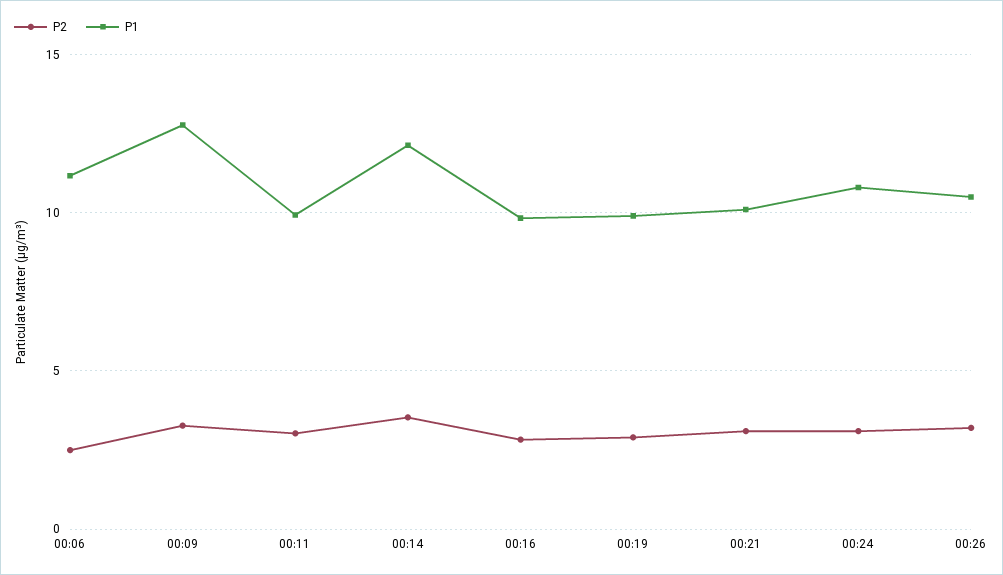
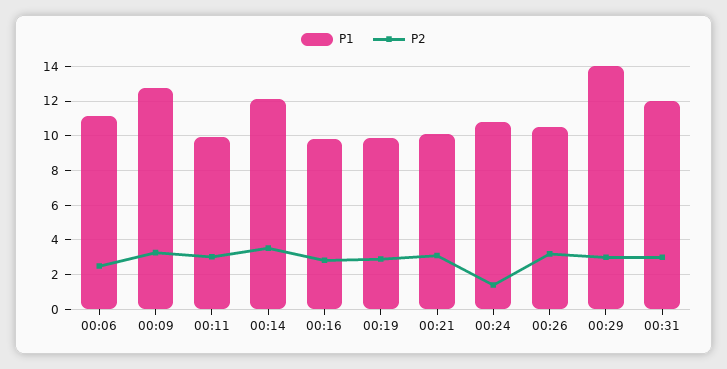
P2, 00:24: 3 -> 1.5
P1, 00:29: none -> 14
P2, 00:29: none -> 3
P1, 00:31: none -> 12
P2, 00:31: none -> 3

